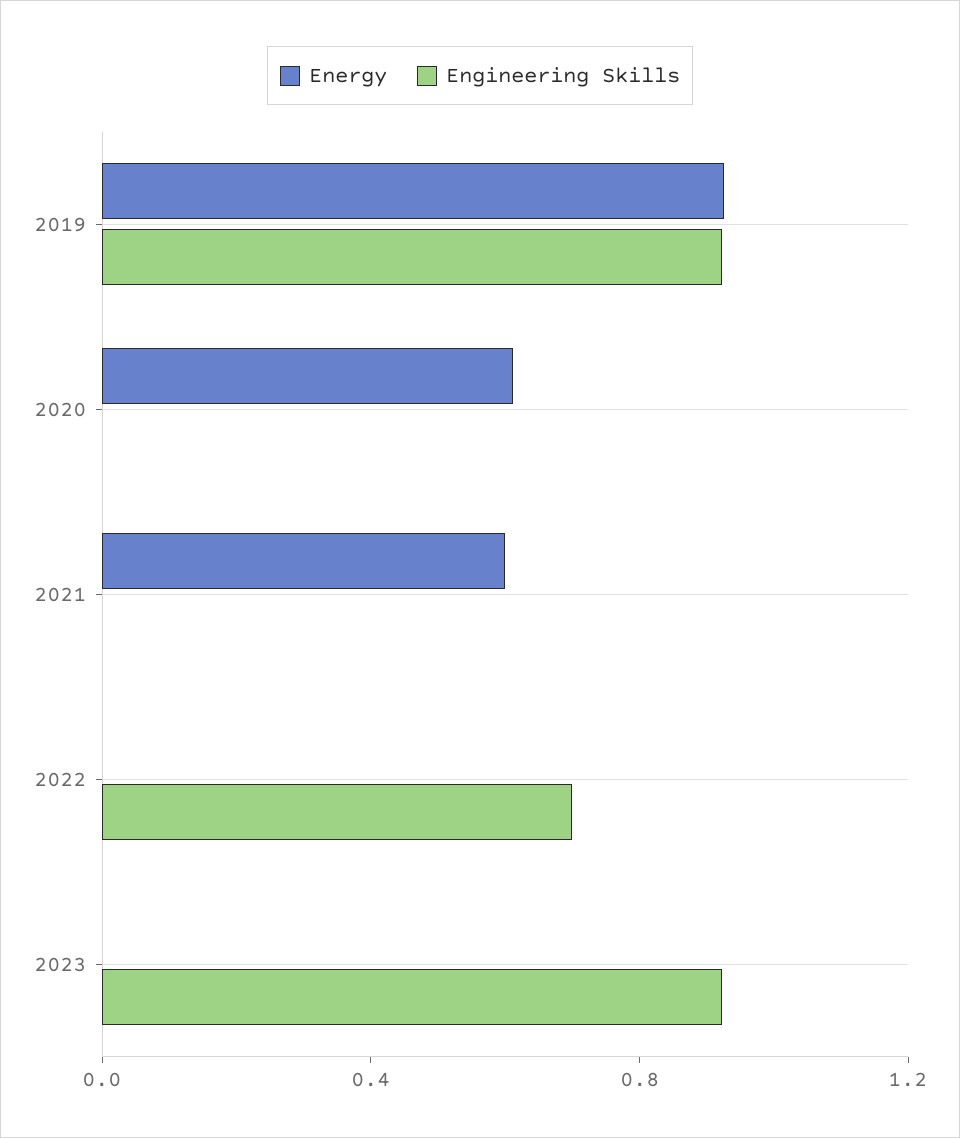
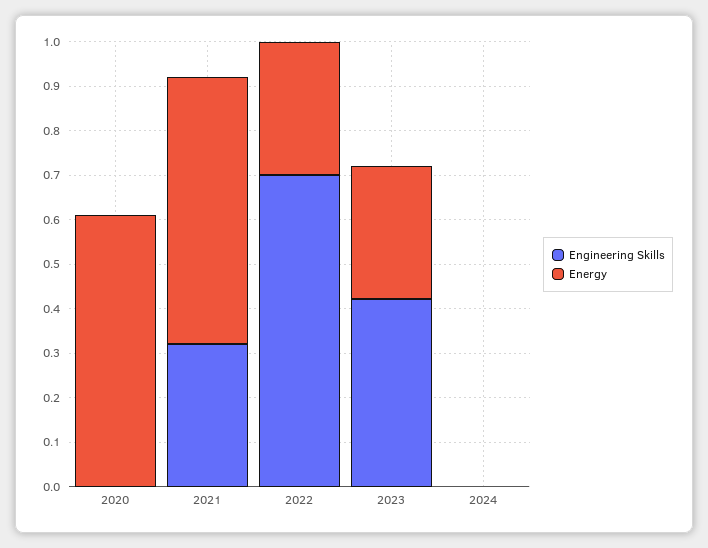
Energy, 2019: 0.9 -> none
Engineering Skills, 2019: 0.9 -> none
Engineering Skills, 2021: 0 -> 0.32
Energy, 2022: 0 -> 0.3
Energy, 2023: 0 -> 0.3
Engineering Skills, 2023: 0.9 -> 0.42
Engineering Skills, 2024: none -> 0
Energy, 2024: none -> 0

